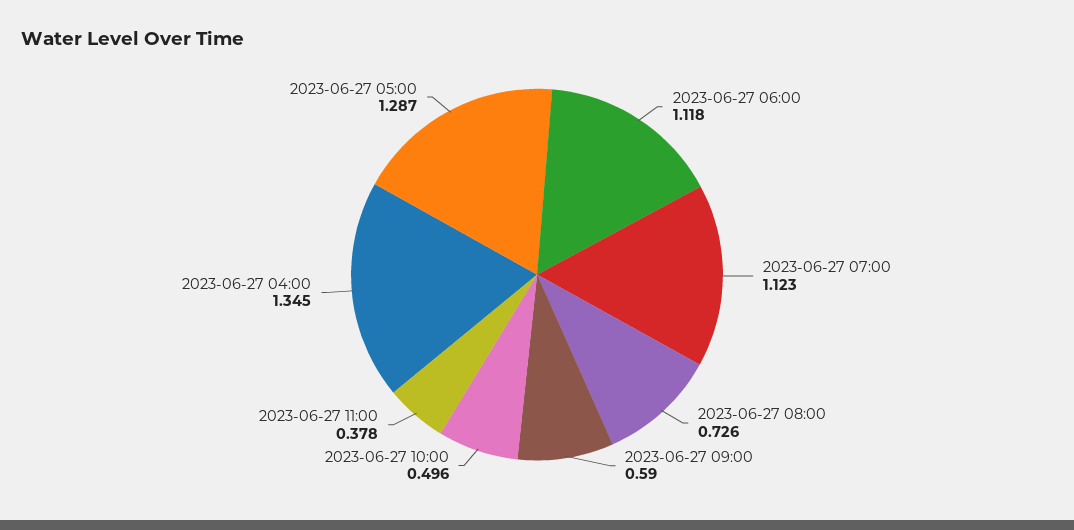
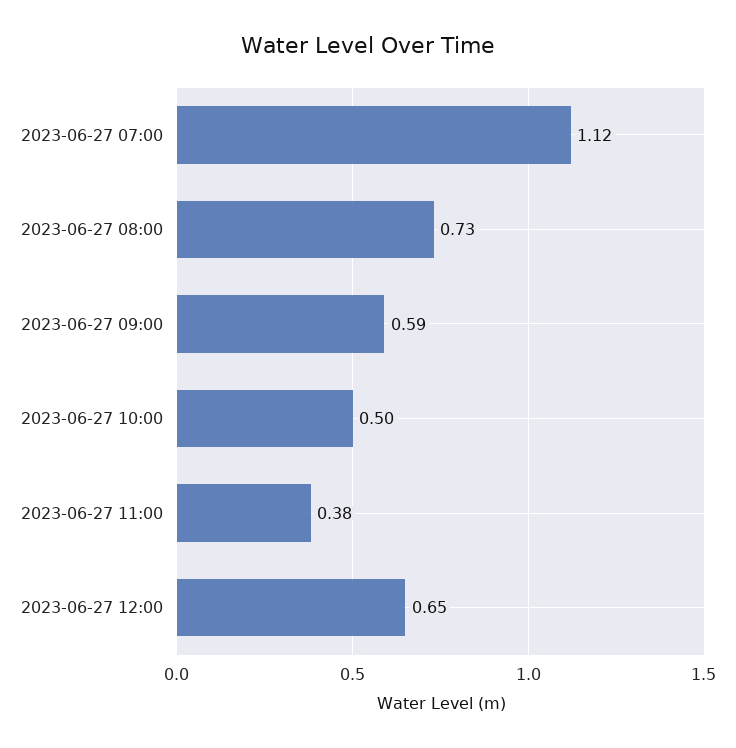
2023-06-27 06:00: 1.118 -> none
2023-06-27 04:00: 1.345 -> none
2023-06-27 05:00: 1.287 -> none
2023-06-27 12:00: none -> 0.65

